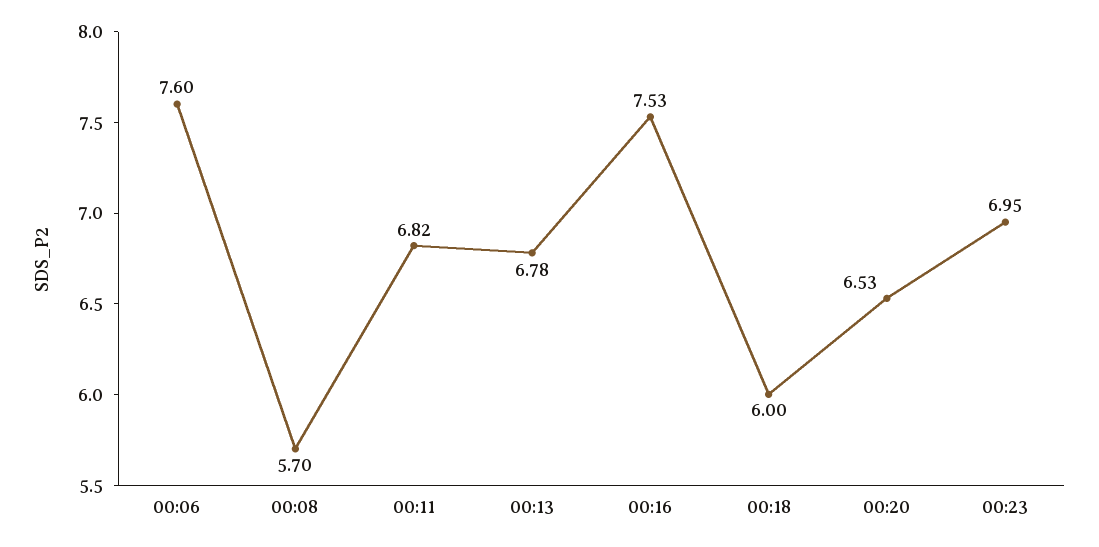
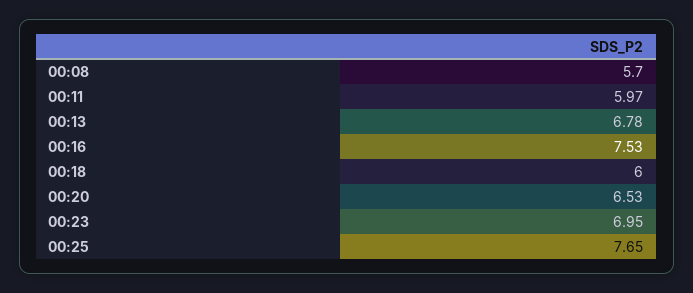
00:06: 7.6 -> none
00:11: 6.82 -> 5.97
00:25: none -> 7.65

